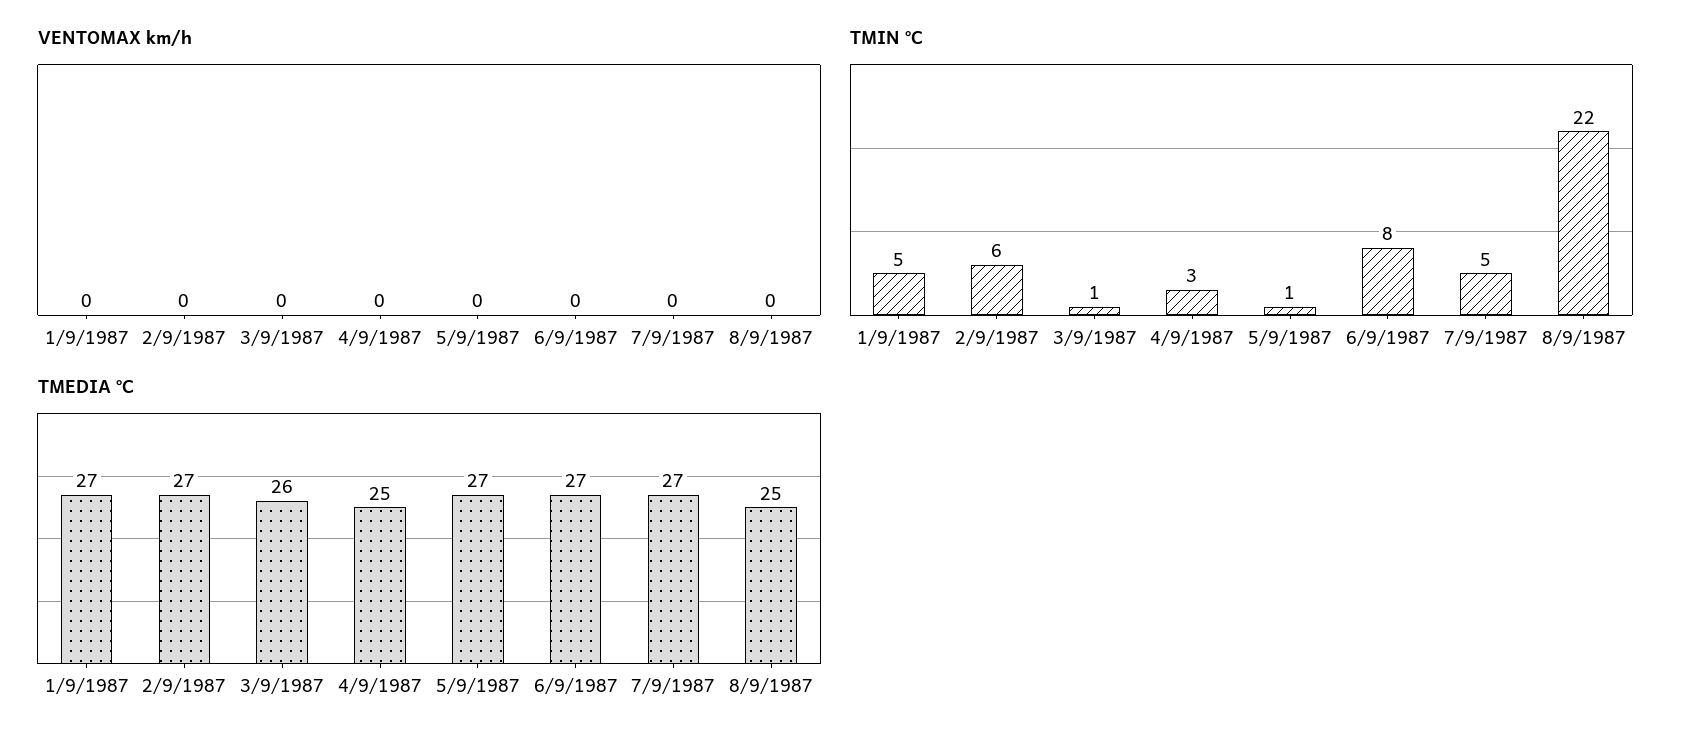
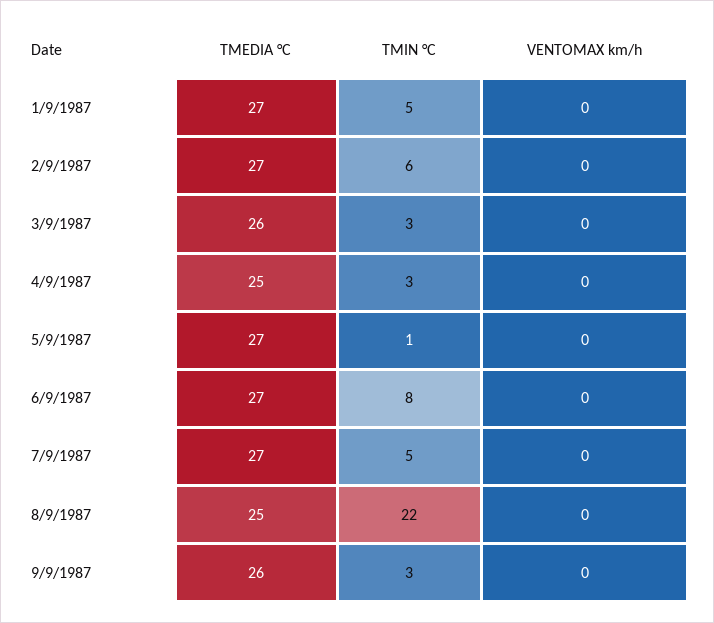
TMIN °C, 3/9/1987: 1 -> 3
TMEDIA °C, 9/9/1987: none -> 26
TMIN °C, 9/9/1987: none -> 3
VENTOMAX km/h, 9/9/1987: none -> 0

